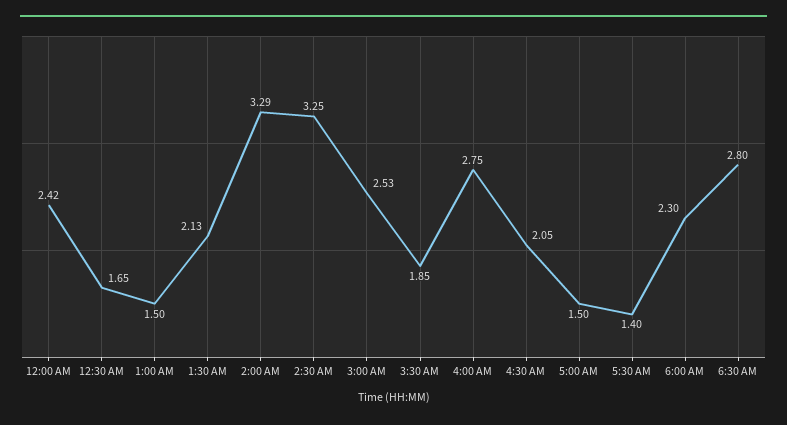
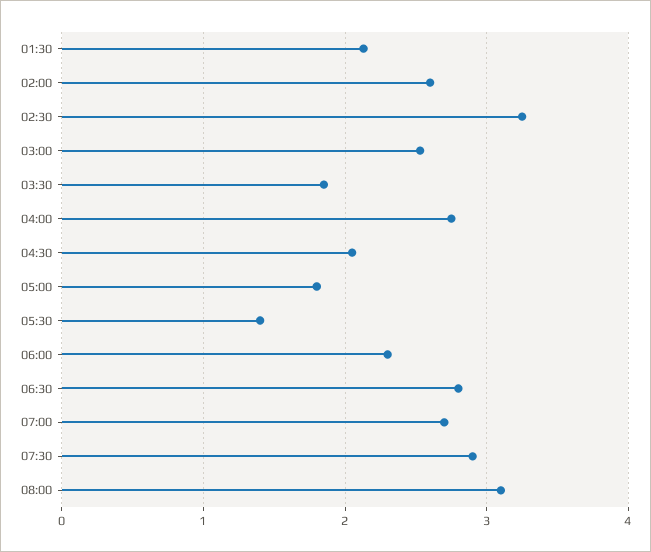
12:00 AM: 2.42 -> none
12:30 AM: 1.65 -> none
1:00 AM: 1.5 -> none
2:00 AM: 3.29 -> 2.6
5:00 AM: 1.5 -> 1.8
07:00: none -> 2.7
07:30: none -> 2.9
08:00: none -> 3.1

